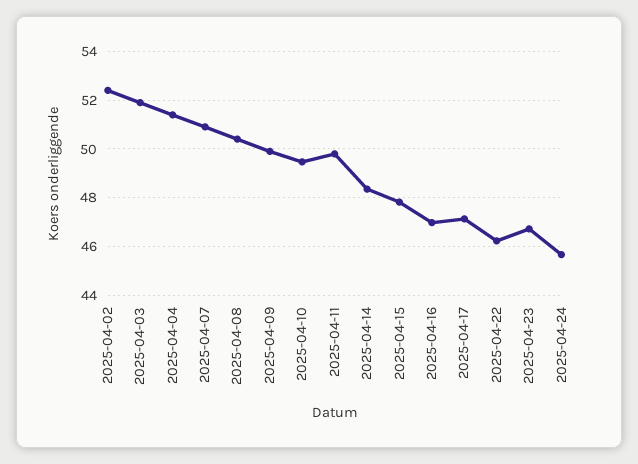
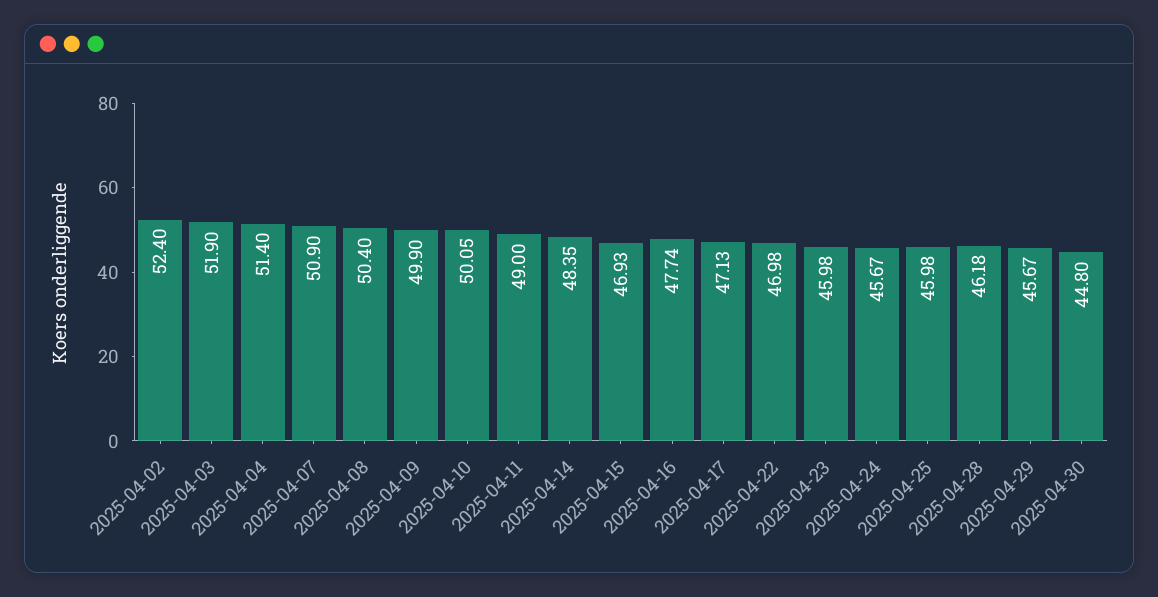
2025-04-10: 49.5 -> 50.05
2025-04-11: 49.75 -> 49
2025-04-15: 47.75 -> 46.93
2025-04-16: 47 -> 47.74
2025-04-22: 46.25 -> 46.98
2025-04-23: 46.75 -> 45.98
2025-04-25: none -> 45.98
2025-04-28: none -> 46.18
2025-04-29: none -> 45.67
2025-04-30: none -> 44.8

